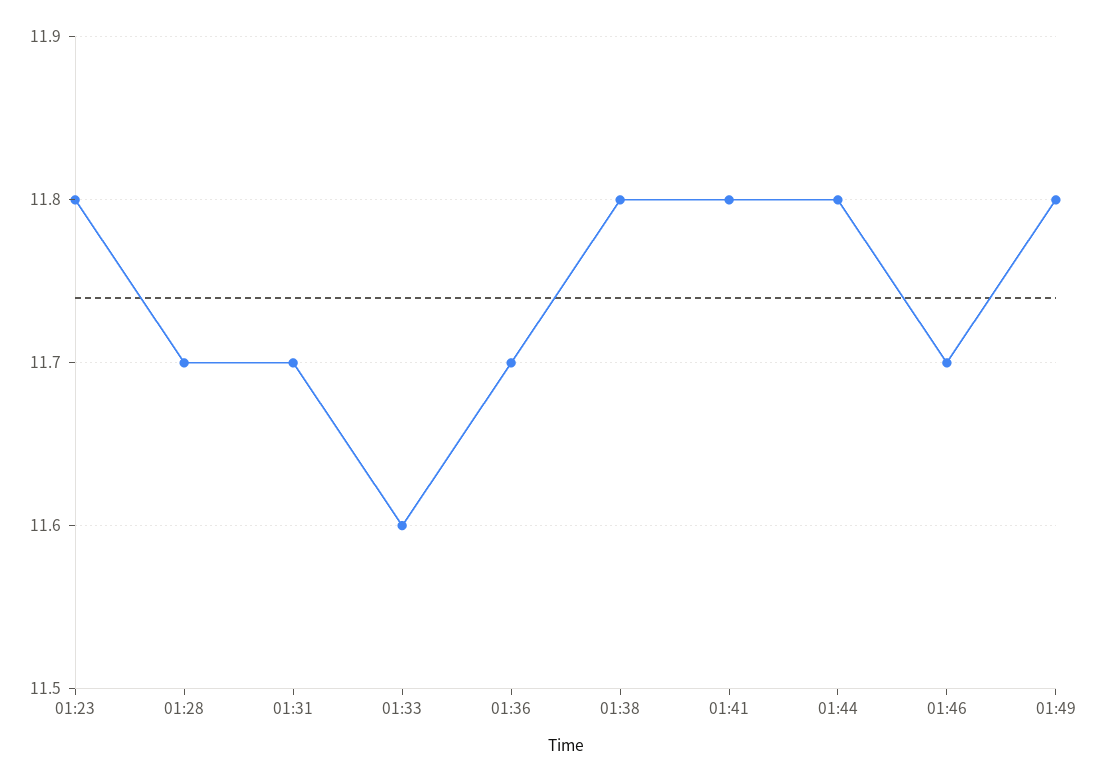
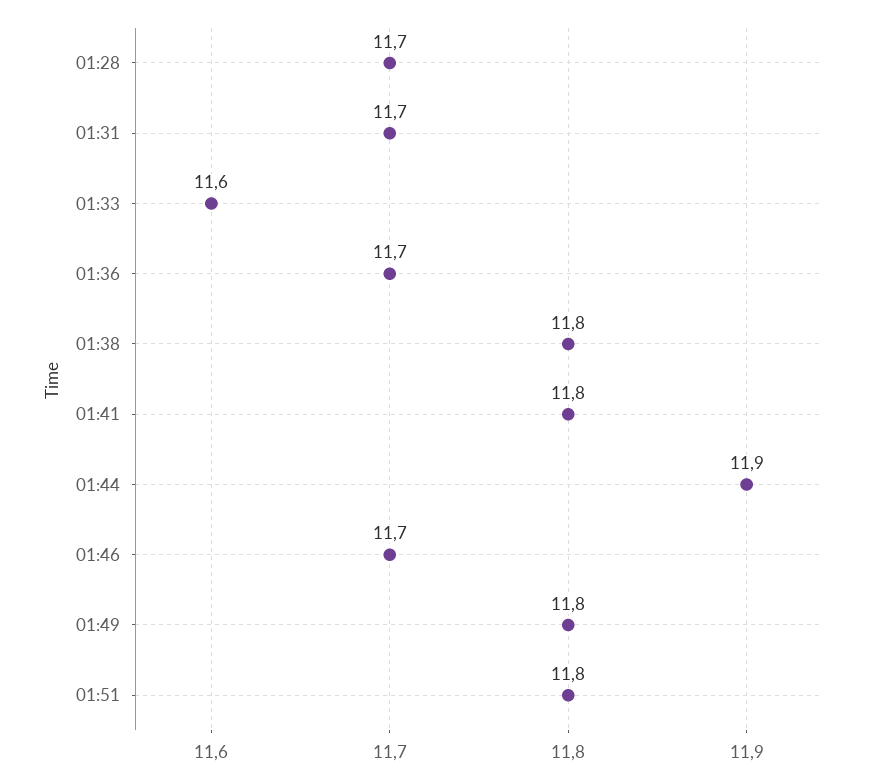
01:23: 11.8 -> none
01:44: 11.8 -> 11.9
01:51: none -> 11.8

